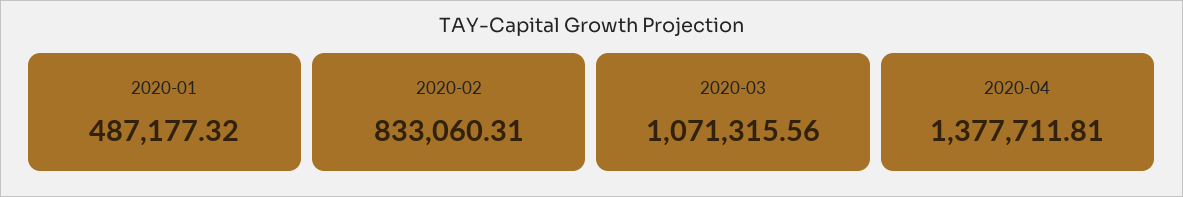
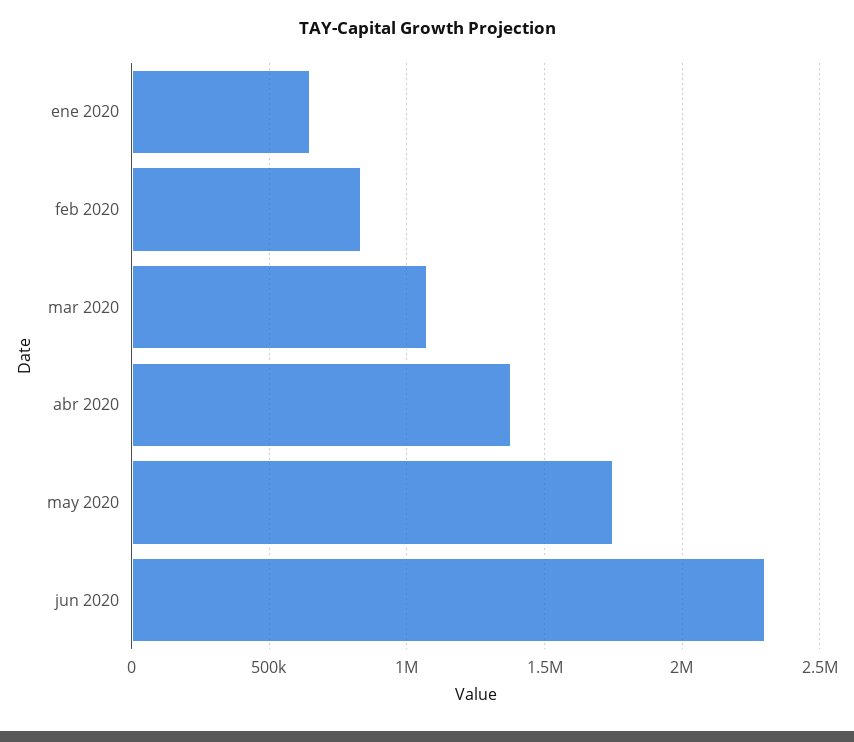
2020-01: 487177.32 -> 650000
may 2020: none -> 1750000
jun 2020: none -> 2300000

